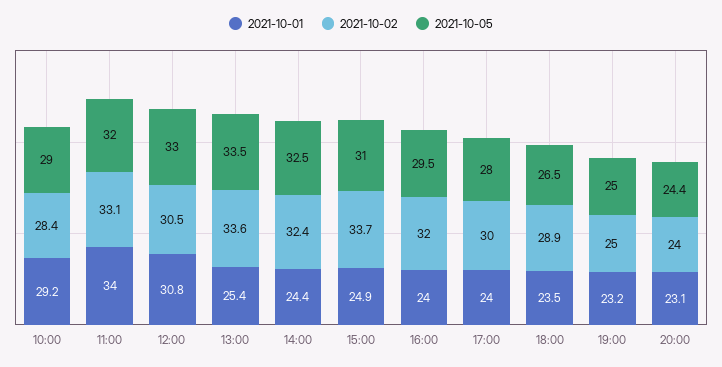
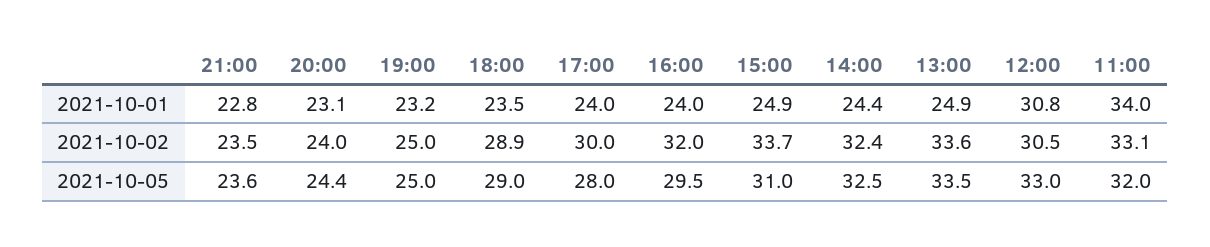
2021-10-01, 10:00: 29.2 -> none
2021-10-02, 10:00: 28.4 -> none
2021-10-05, 10:00: 29 -> none
2021-10-01, 13:00: 25.4 -> 24.9
2021-10-05, 18:00: 26.5 -> 29
2021-10-01, 21:00: none -> 22.8
2021-10-02, 21:00: none -> 23.5
2021-10-05, 21:00: none -> 23.6

